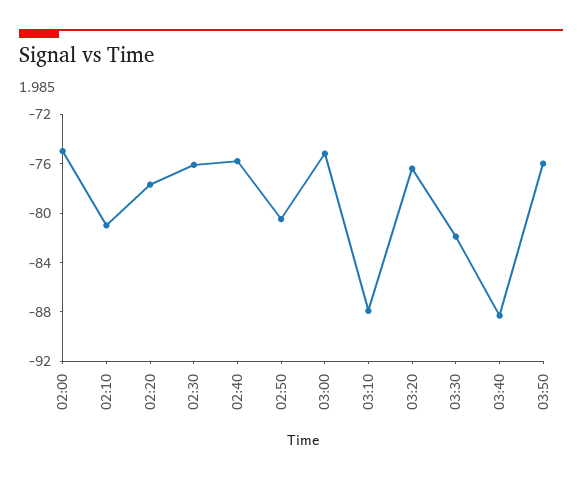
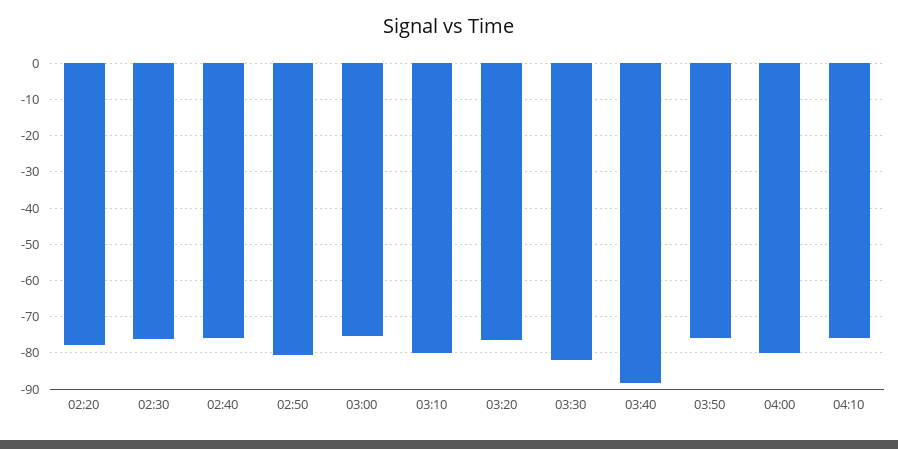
02:00: -75 -> none
02:10: -81 -> none
03:10: -88 -> -80
04:00: none -> -80
04:10: none -> -76

